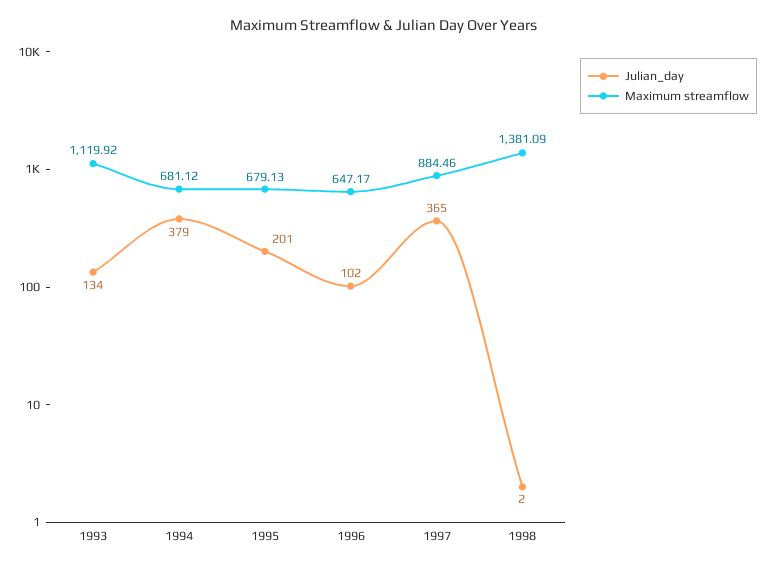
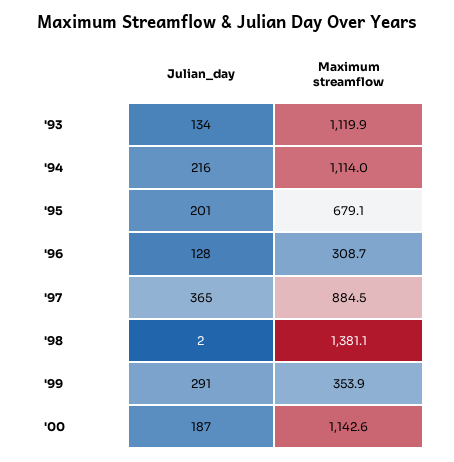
Julian_day, 1994: 379 -> 216
Maximum streamflow, 1994: 681.12 -> 1114
Julian_day, 1996: 102 -> 128
Maximum streamflow, 1996: 647.17 -> 308.7
Julian_day, '99: none -> 291
Maximum streamflow, '99: none -> 353.9
Julian_day, '00: none -> 187
Maximum streamflow, '00: none -> 1142.6

